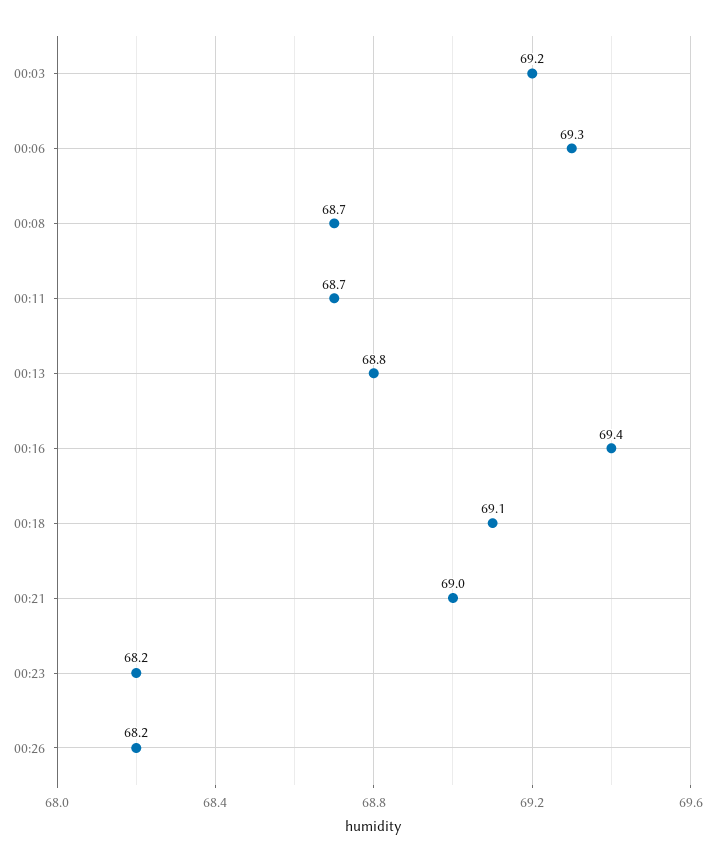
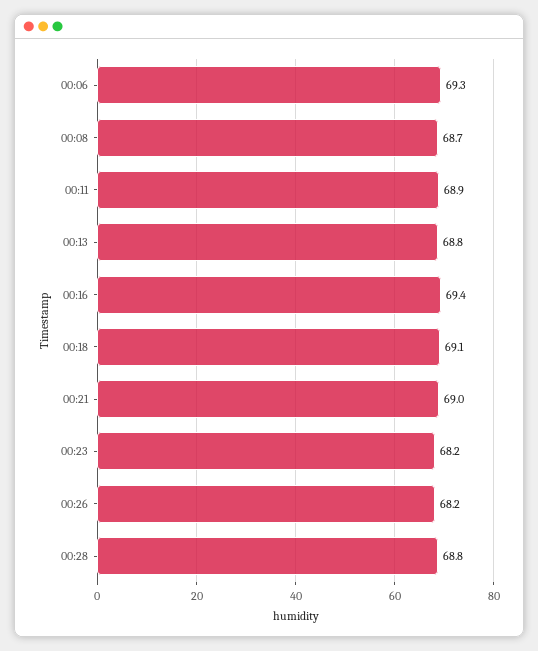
00:03: 69.2 -> none
00:11: 68.7 -> 68.9
00:28: none -> 68.8

